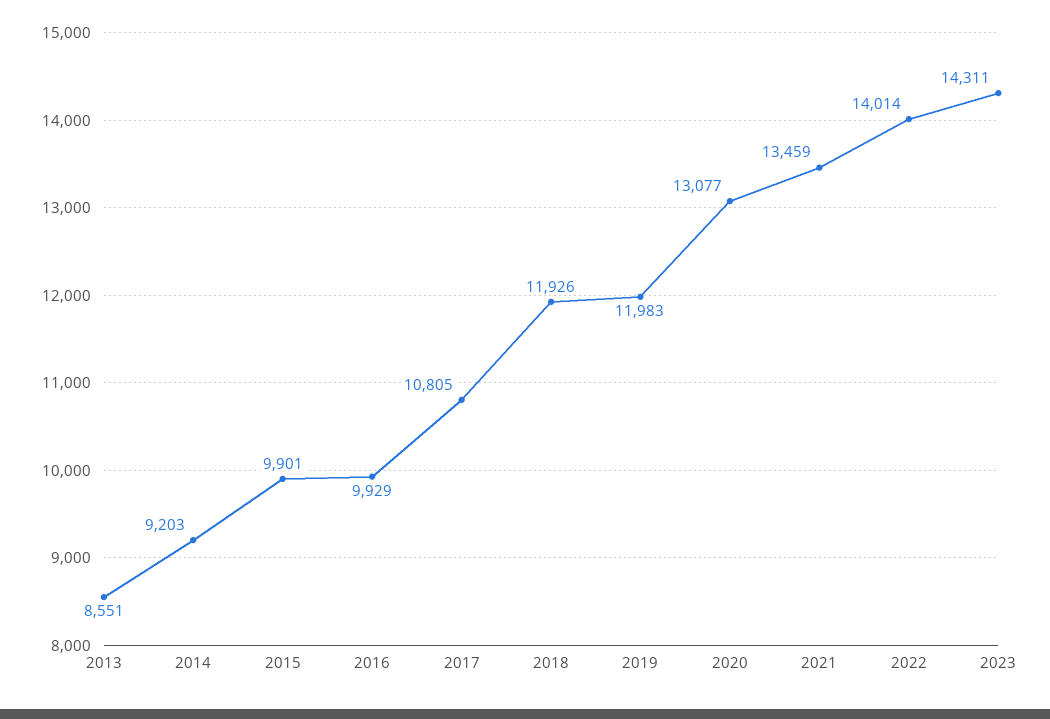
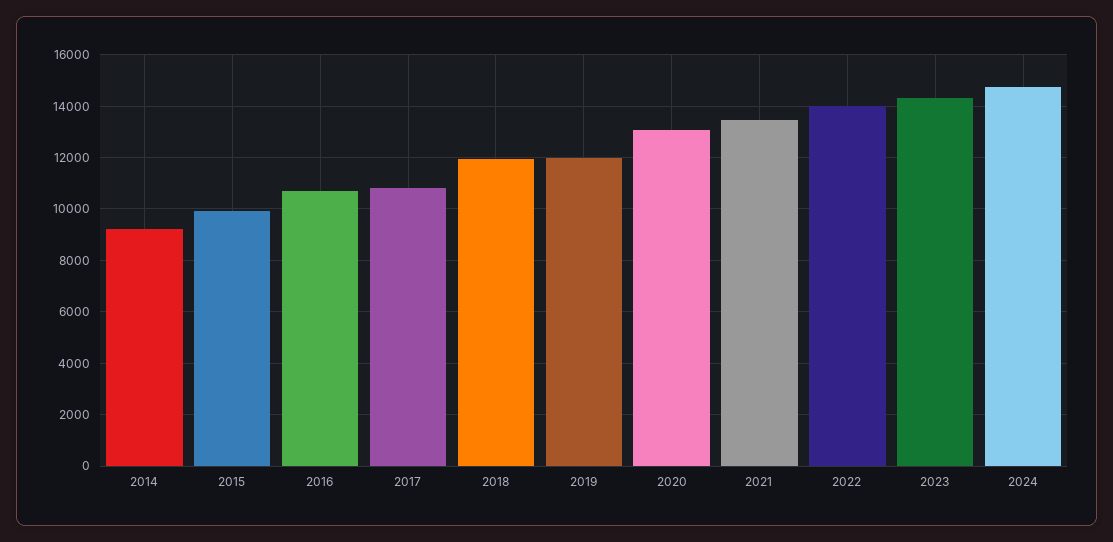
2013: 8551 -> none
2016: 9929 -> 10750
2024: none -> 14750

